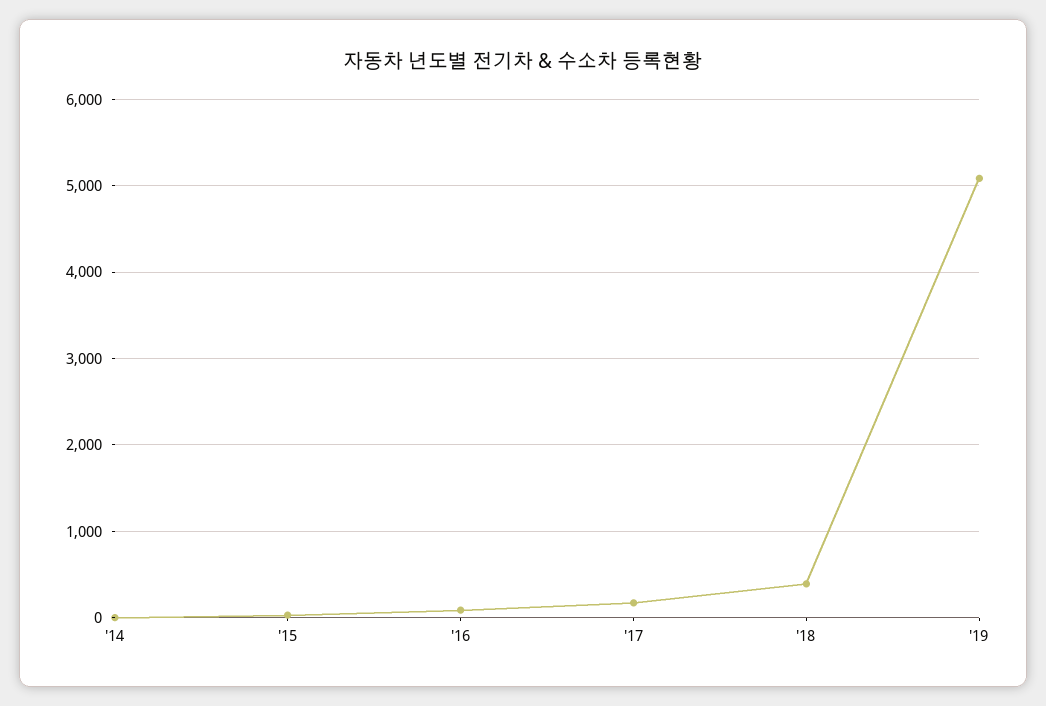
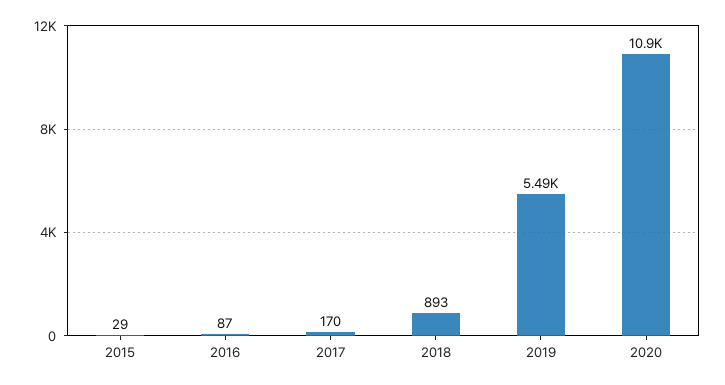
'14: 0 -> none
'18: 400 -> 893
'19: 5100 -> 5490
2020: none -> 10900

